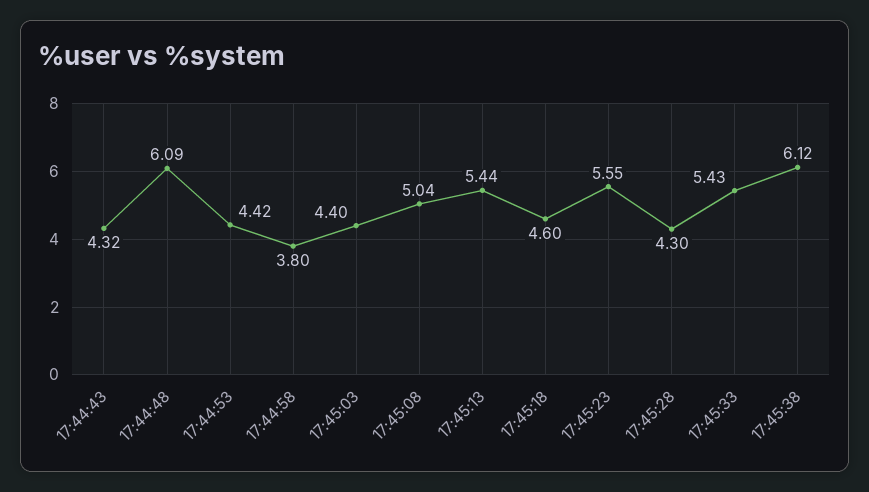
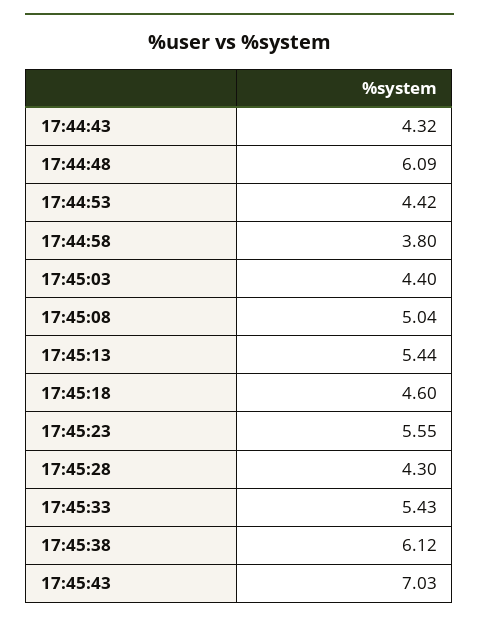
17:45:43: none -> 7.03

